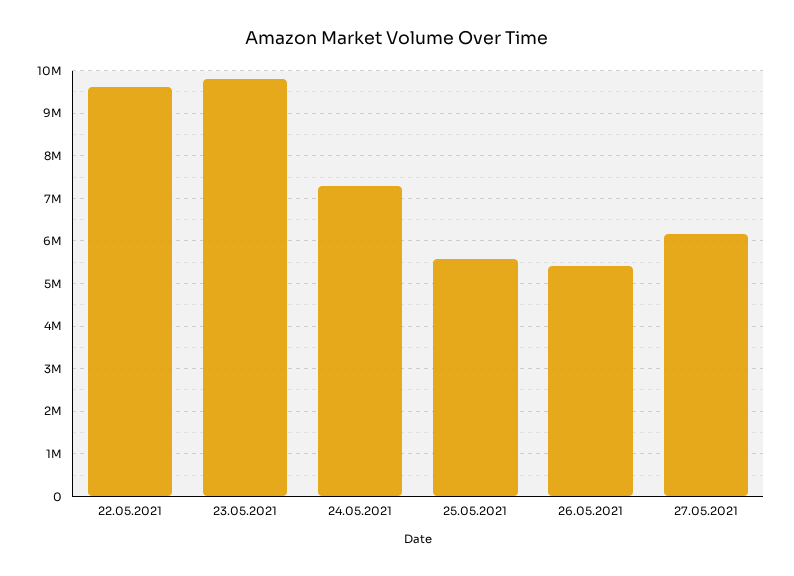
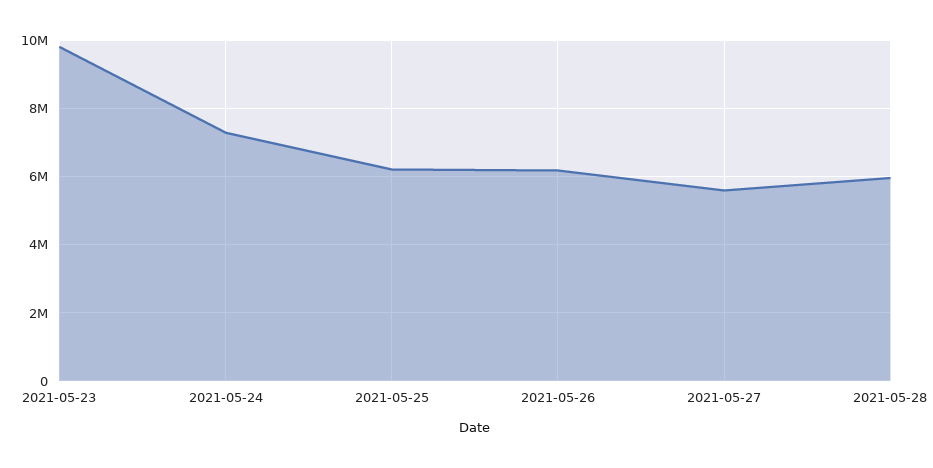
22.05.2021: 9600000 -> none
25.05.2021: 5600000 -> 6200000
26.05.2021: 5400000 -> 6200000
27.05.2021: 6200000 -> 5600000
2021-05-28: none -> 6000000

